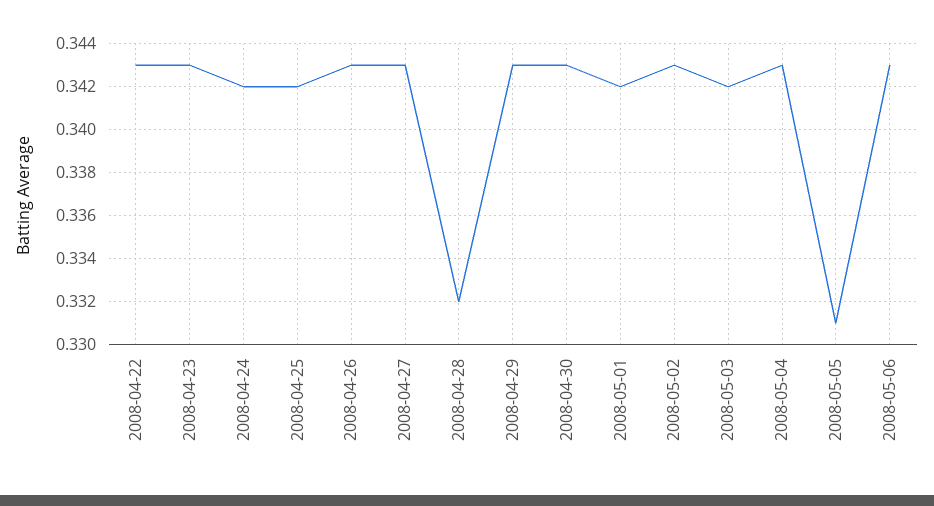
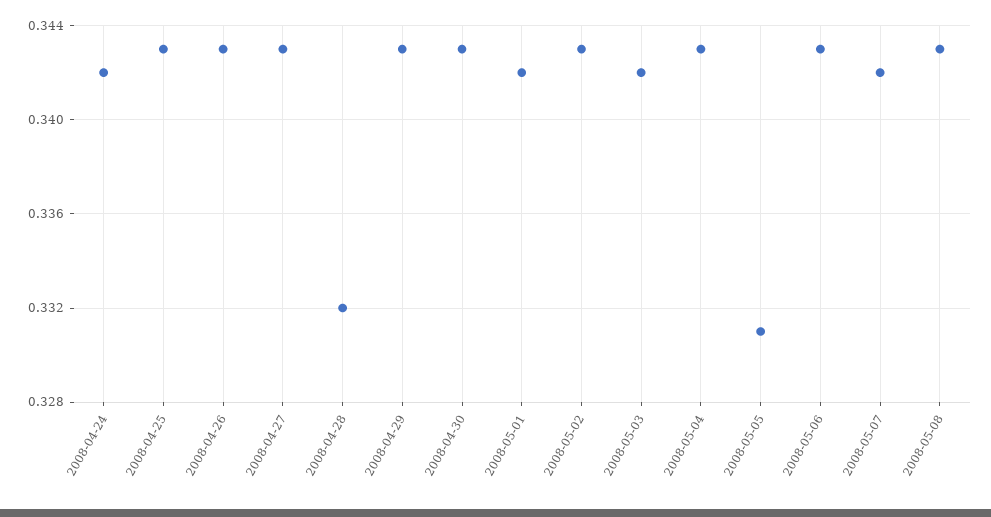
2008-04-22: 0.343 -> none
2008-04-23: 0.343 -> none
2008-04-25: 0.342 -> 0.343
2008-05-07: none -> 0.342
2008-05-08: none -> 0.343

